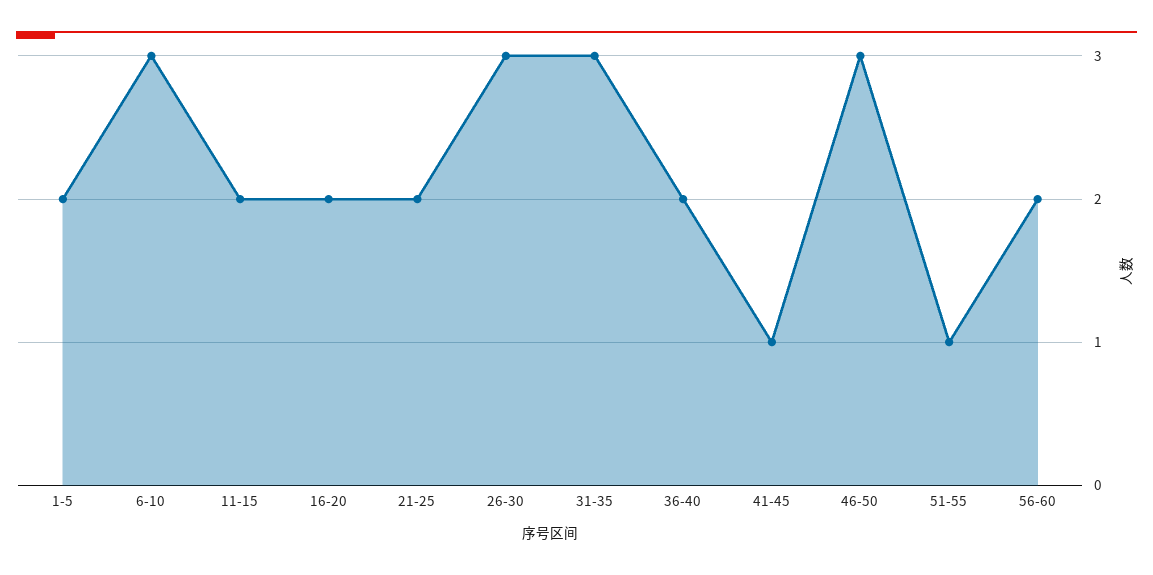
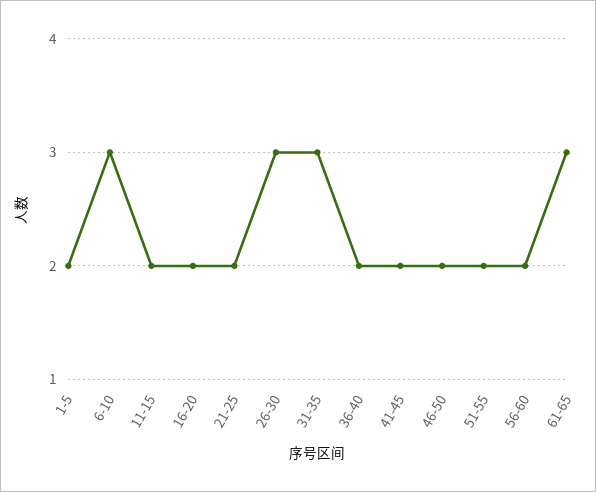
41-45: 1 -> 2
46-50: 3 -> 2
51-55: 1 -> 2
61-65: none -> 3

